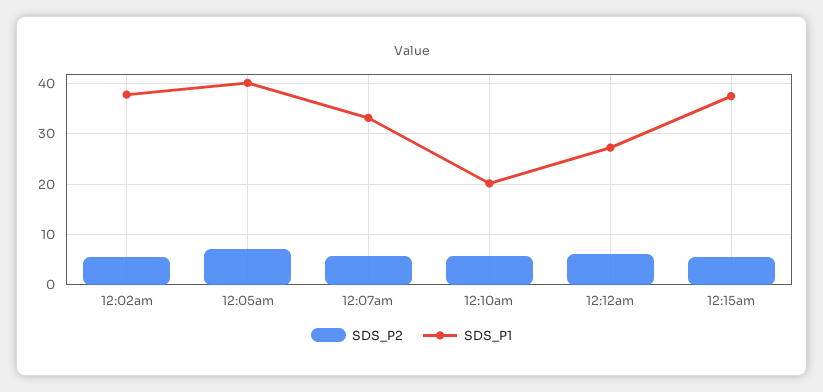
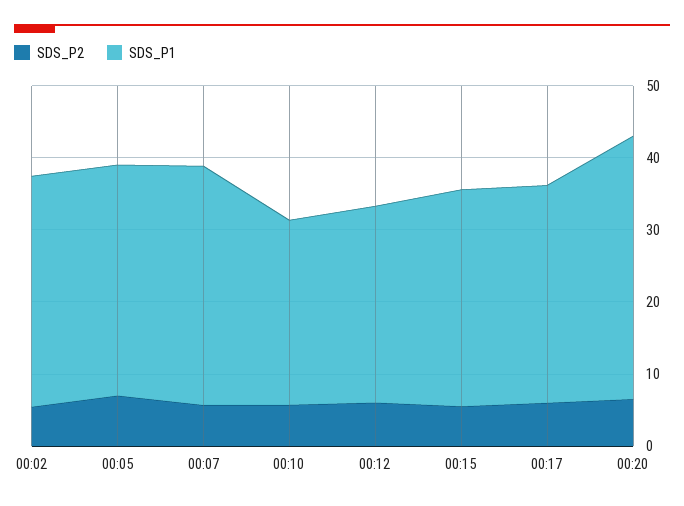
SDS_P1, 12:02am: 38 -> 32
SDS_P1, 12:05am: 40 -> 32
SDS_P1, 12:10am: 20 -> 26
SDS_P1, 12:15am: 38 -> 30
SDS_P2, 00:17: none -> 6
SDS_P1, 00:17: none -> 30
SDS_P2, 00:20: none -> 6
SDS_P1, 00:20: none -> 36

